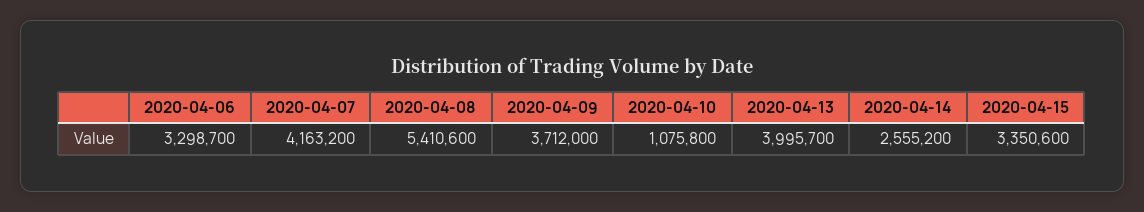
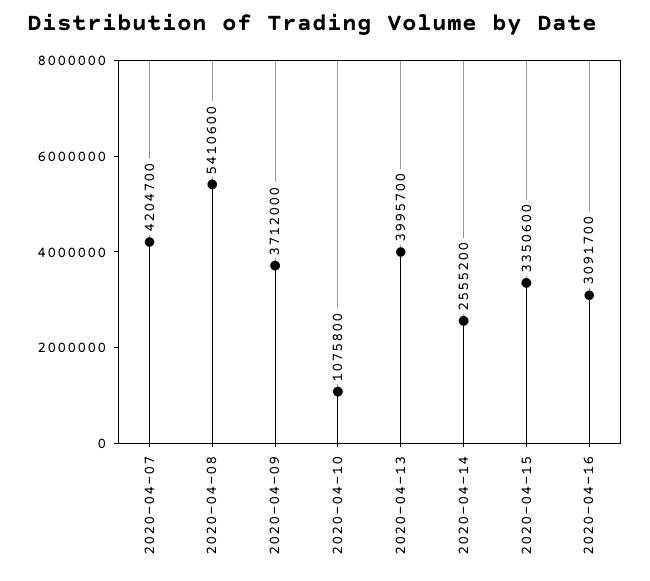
2020-04-06: 3298700 -> none
2020-04-07: 4163200 -> 4204700
2020-04-16: none -> 3091700

